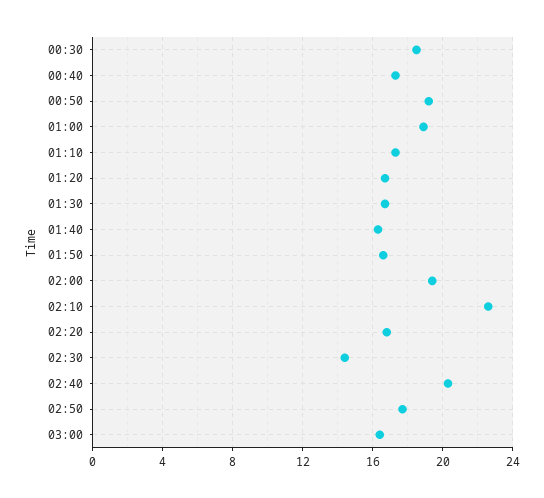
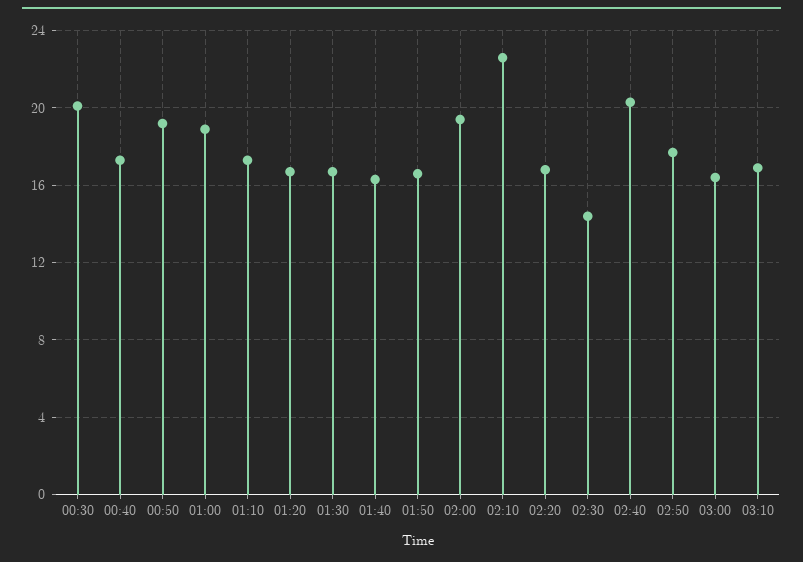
00:30: 18.5 -> 20
03:10: none -> 17

